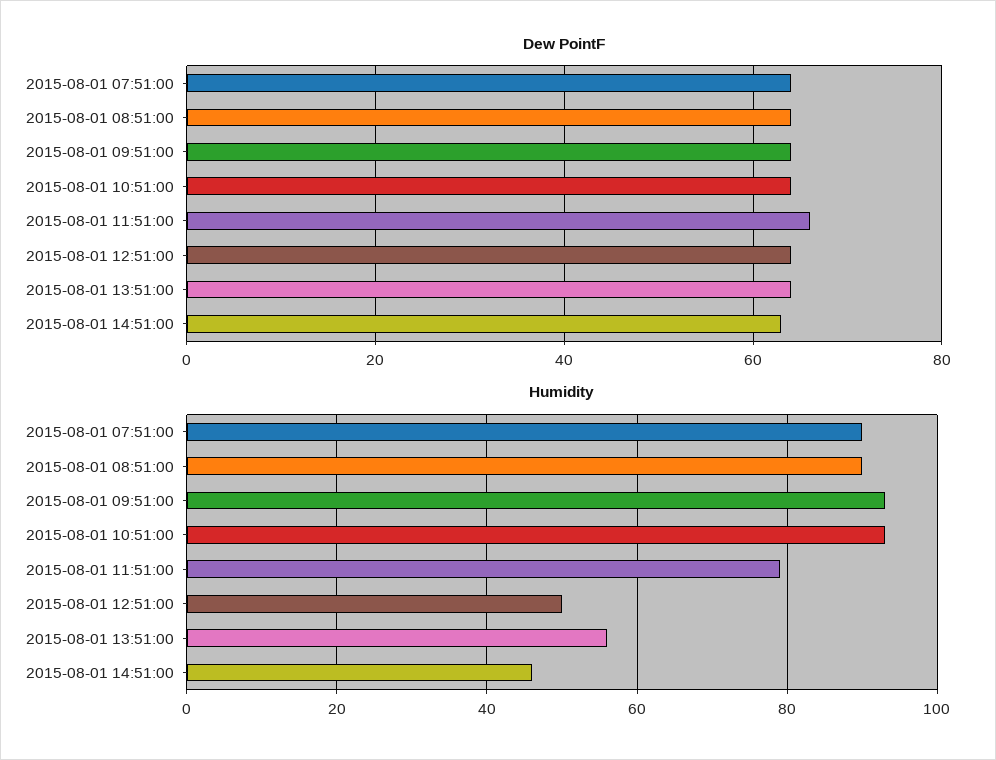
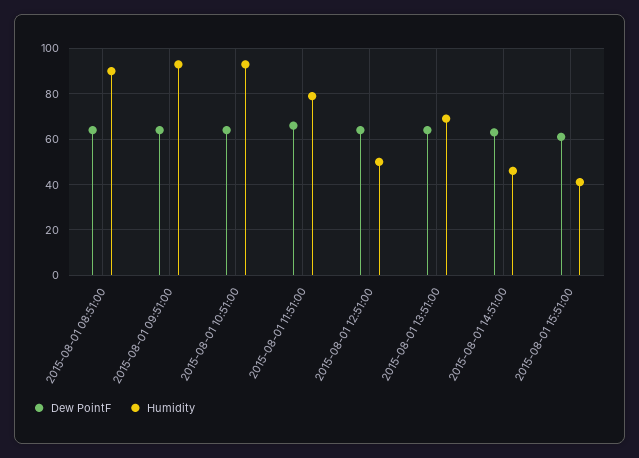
Dew PointF, 2015-08-01 07:51:00: 65 -> none
Humidity, 2015-08-01 07:51:00: 90 -> none
Humidity, 2015-08-01 13:51:00: 55 -> 70
Dew PointF, 2015-08-01 15:51:00: none -> 60
Humidity, 2015-08-01 15:51:00: none -> 40

